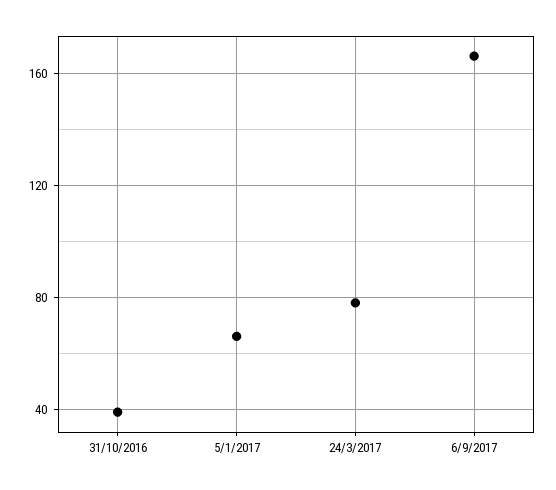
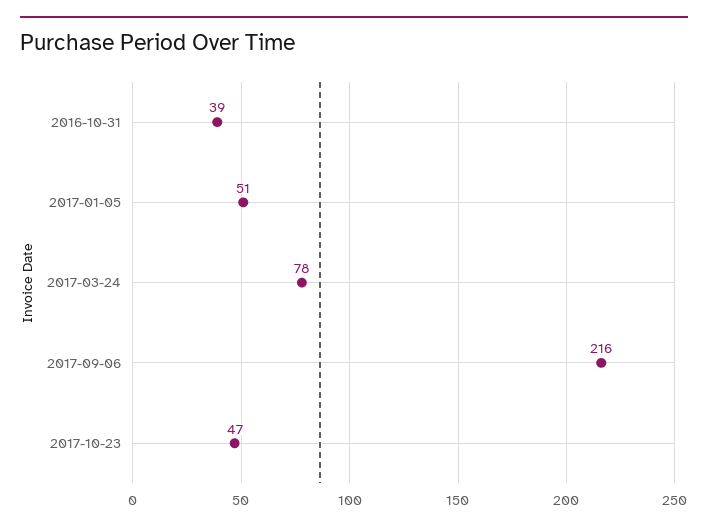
5/1/2017: 65 -> 51
6/9/2017: 165 -> 216
2017-10-23: none -> 47

